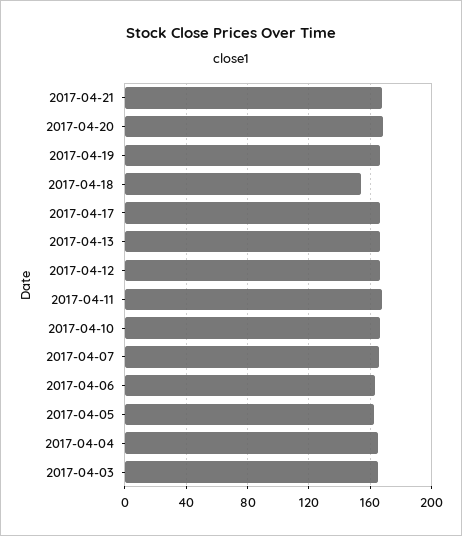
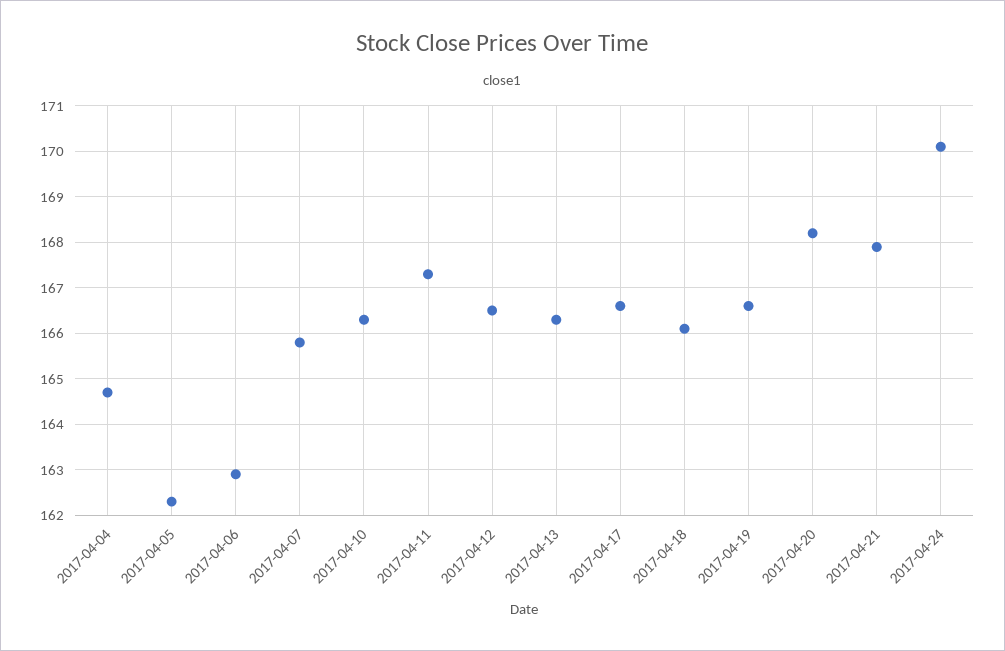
2017-04-18: 155 -> 166
2017-04-03: 165 -> none
2017-04-24: none -> 170

